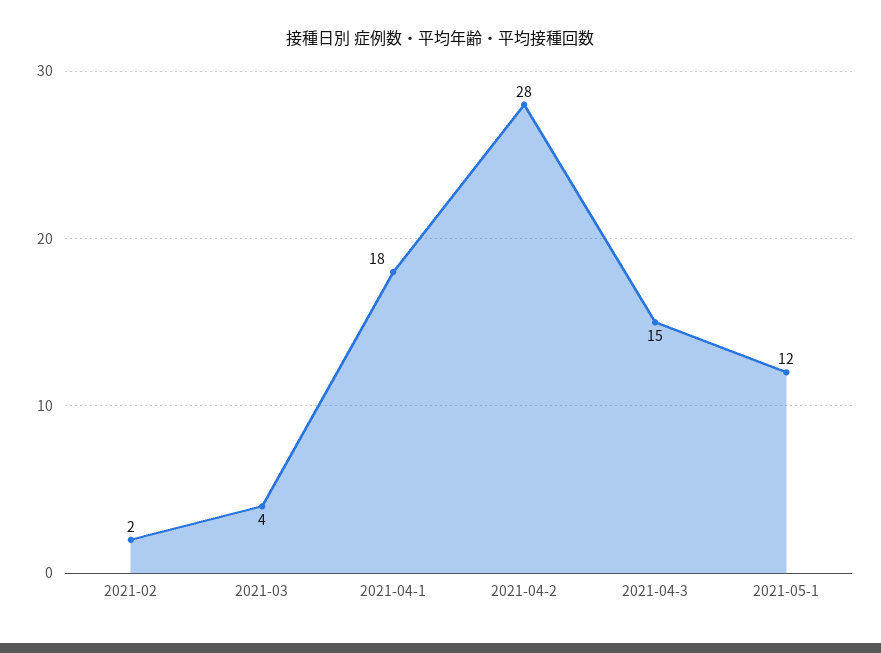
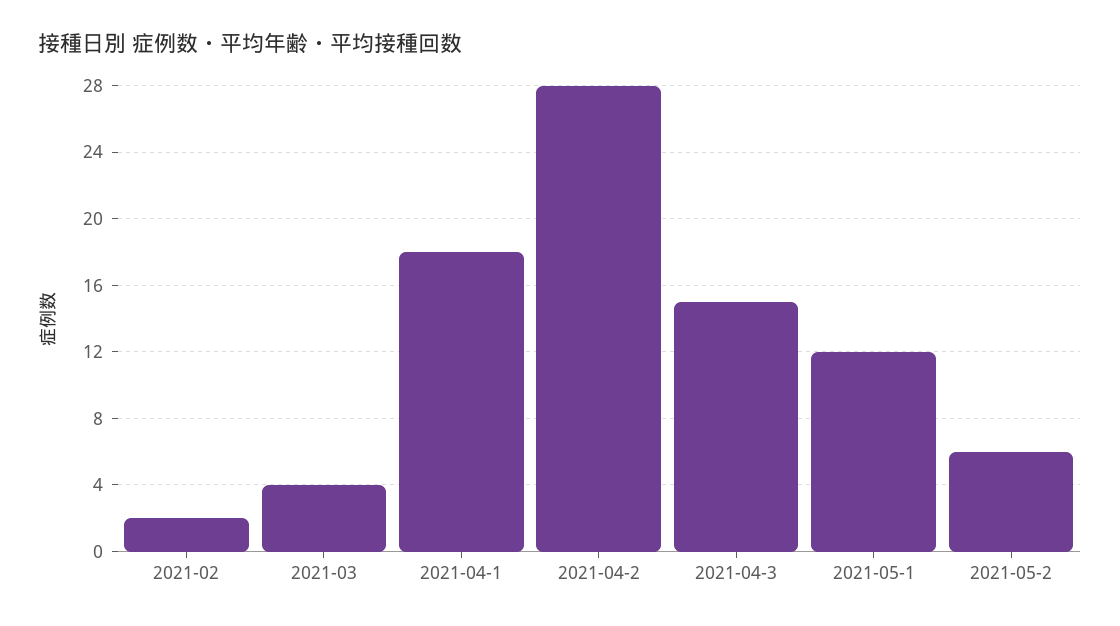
2021-05-2: none -> 6

